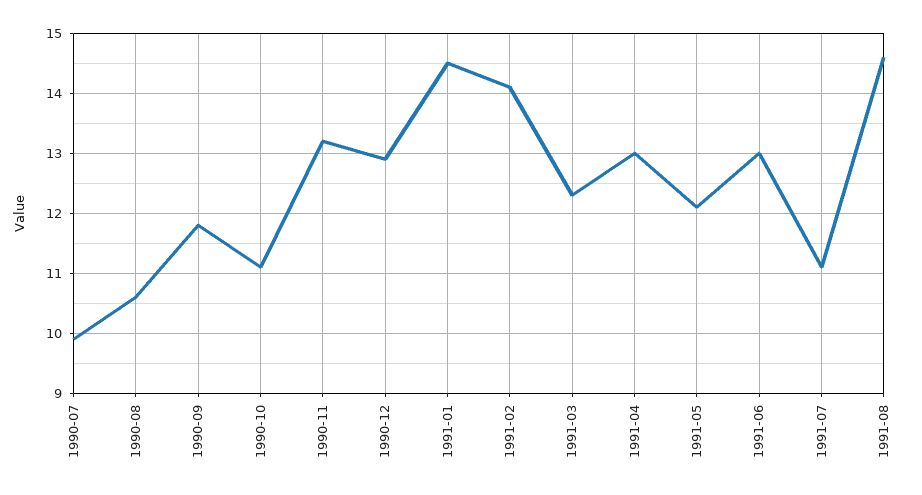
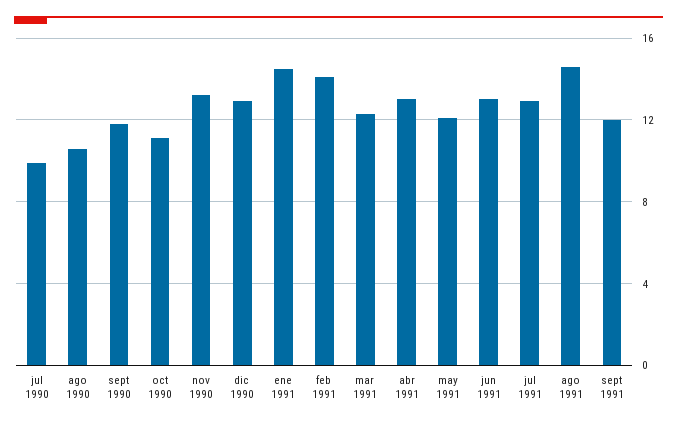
1991-07: 11.1 -> 13
sept 1991: none -> 12

